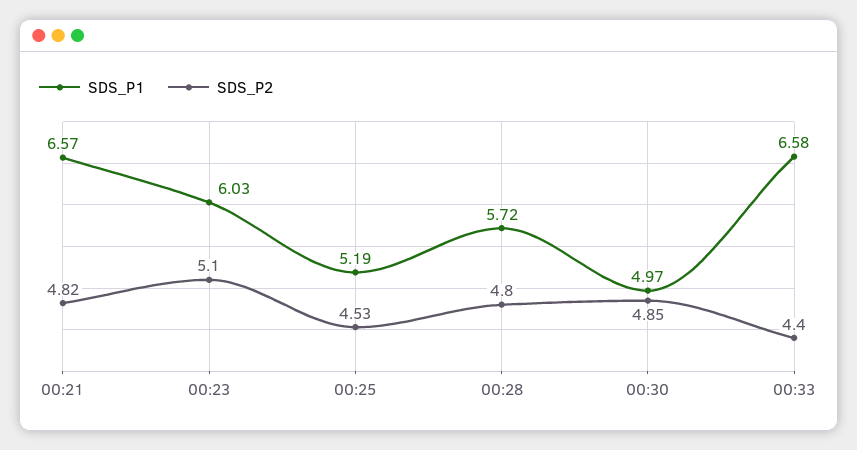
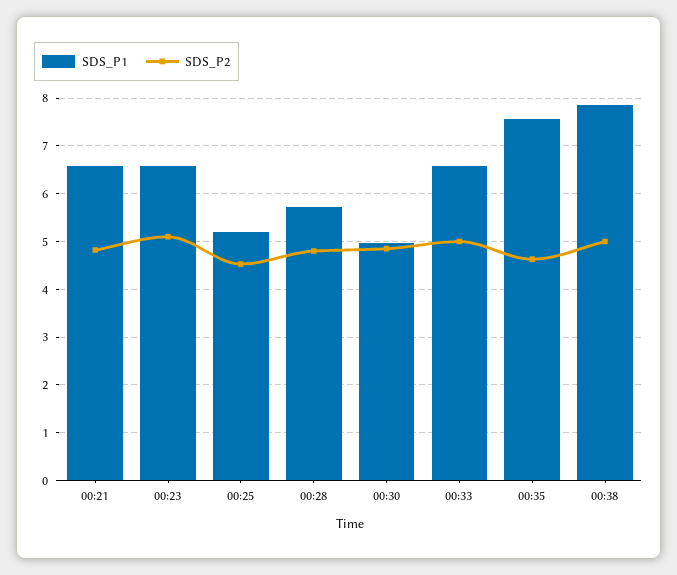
SDS_P1, 00:23: 6.03 -> 6.6
SDS_P2, 00:33: 4.4 -> 5
SDS_P1, 00:35: none -> 7.6
SDS_P2, 00:35: none -> 4.6
SDS_P1, 00:38: none -> 7.8
SDS_P2, 00:38: none -> 5

